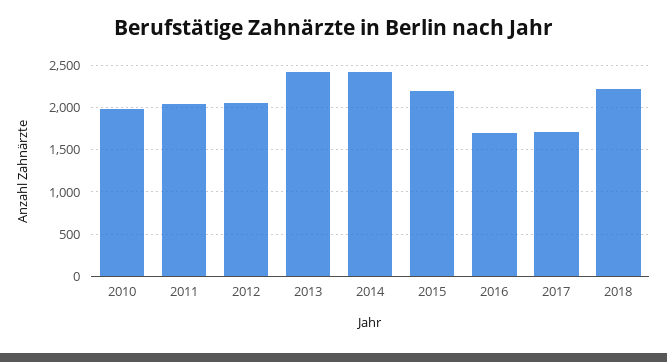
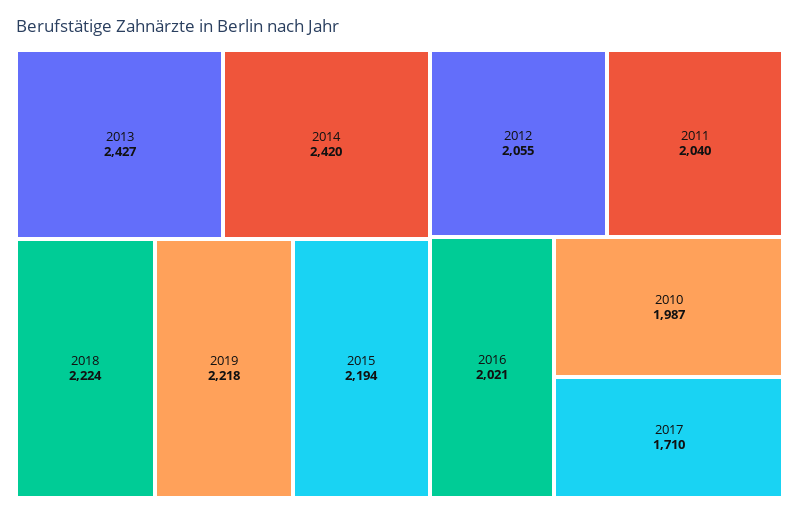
2016: 1700 -> 2021
2019: none -> 2218

